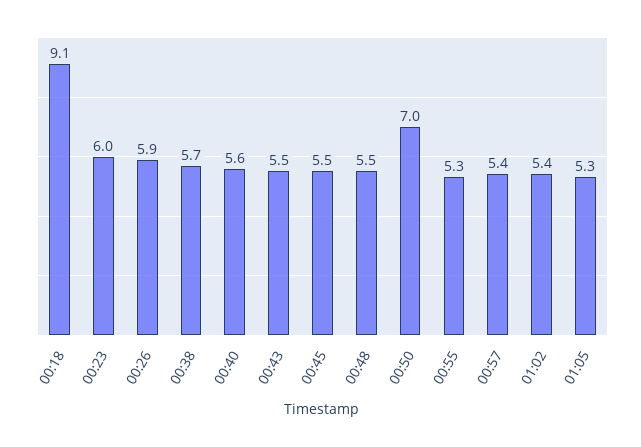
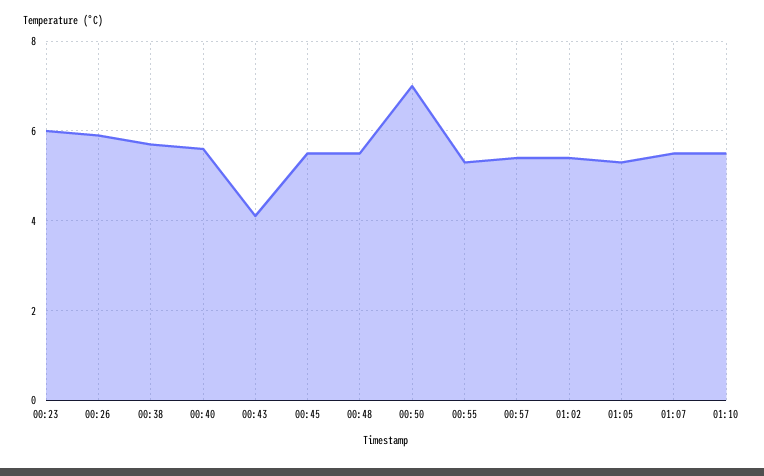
00:18: 9.1 -> none
00:43: 5.5 -> 4
01:07: none -> 5.5
01:10: none -> 5.5

